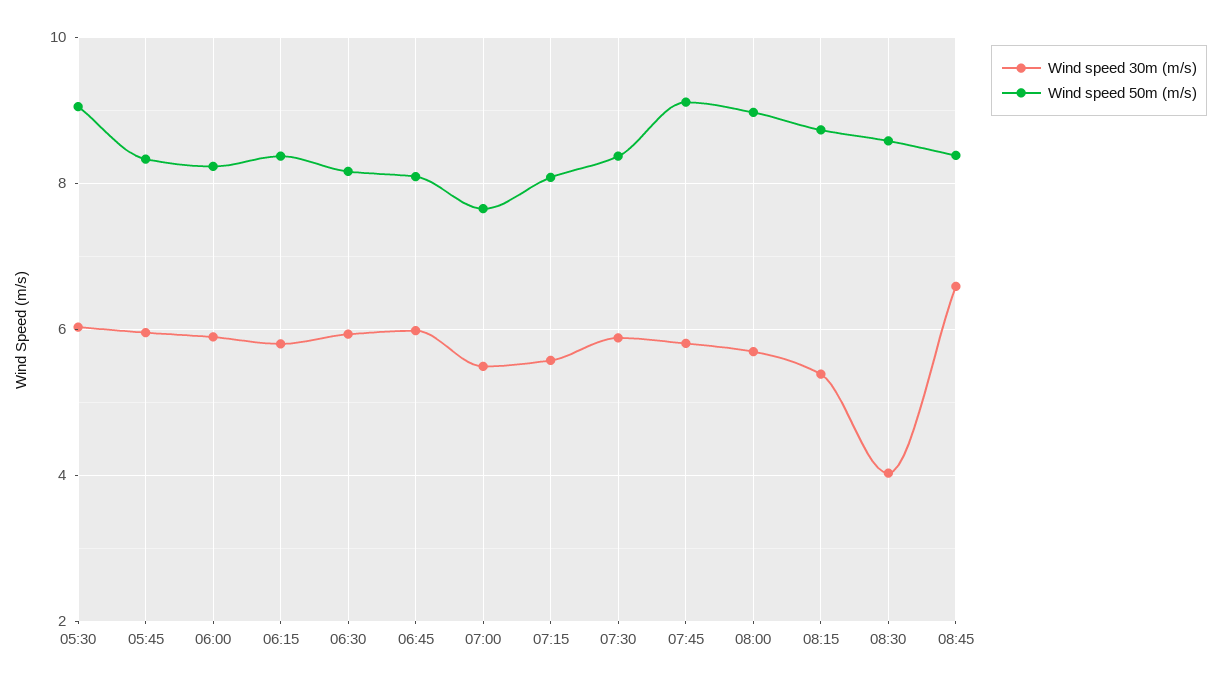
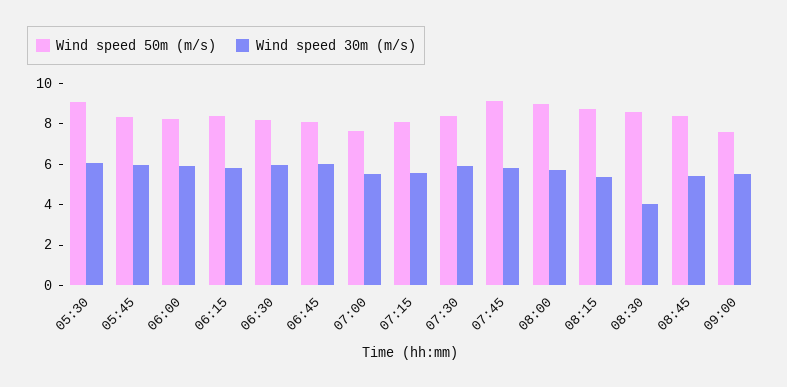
Wind speed 30m (m/s), 08:45: 6.6 -> 5.5
Wind speed 50m (m/s), 09:00: none -> 7.5
Wind speed 30m (m/s), 09:00: none -> 5.5

